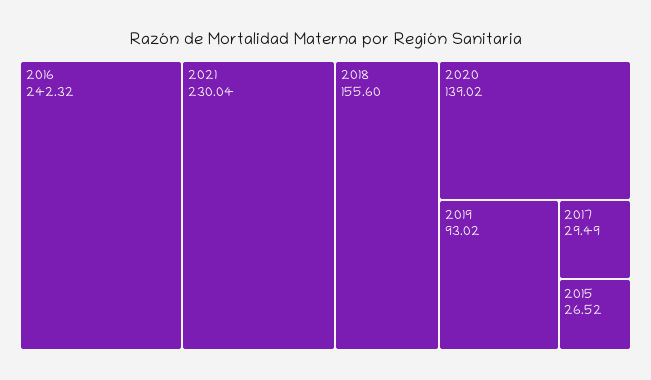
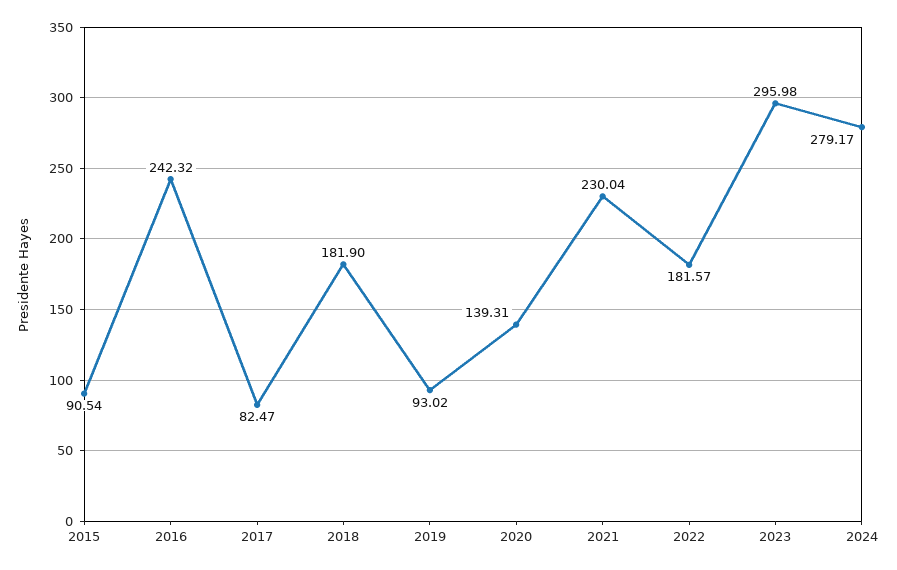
2018: 155.6 -> 181.9
2020: 139.02 -> 139.31
2017: 29.49 -> 82.47
2015: 26.52 -> 90.54
2022: none -> 181.57
2023: none -> 295.98
2024: none -> 279.17

